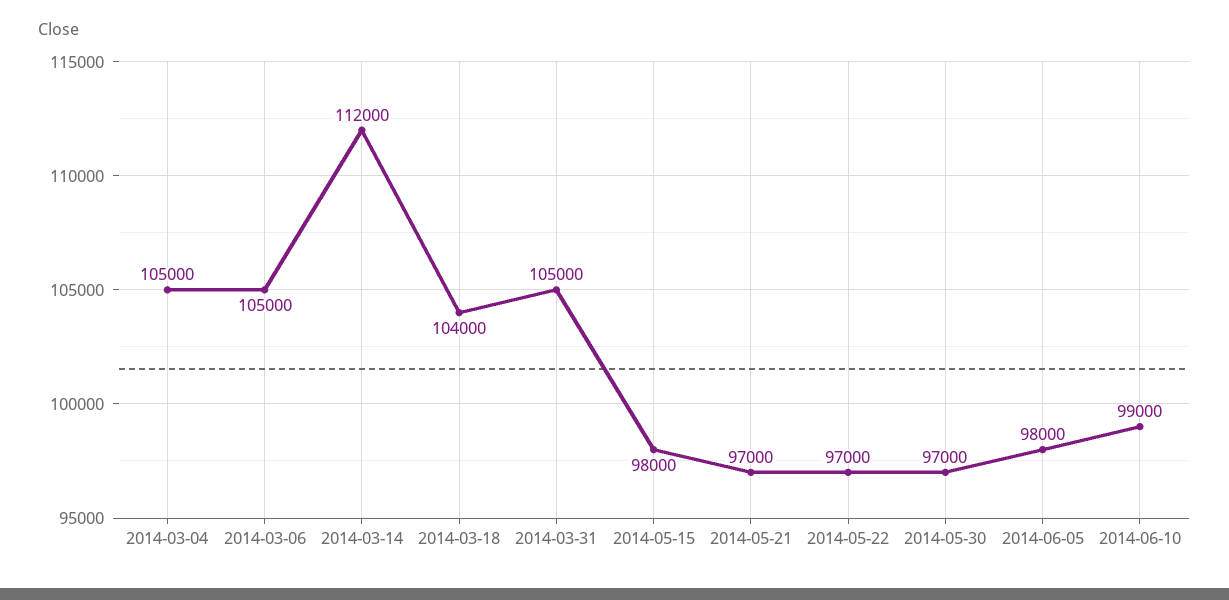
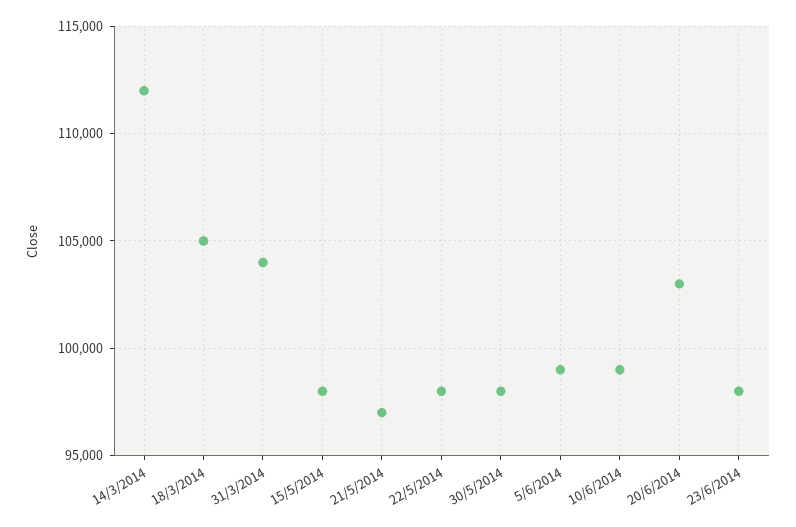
2014-03-04: 105000 -> none
2014-03-06: 105000 -> none
2014-03-18: 104000 -> 105000
2014-03-31: 105000 -> 104000
2014-05-22: 97000 -> 98000
2014-05-30: 97000 -> 98000
2014-06-05: 98000 -> 99000
20/6/2014: none -> 103000
23/6/2014: none -> 98000

